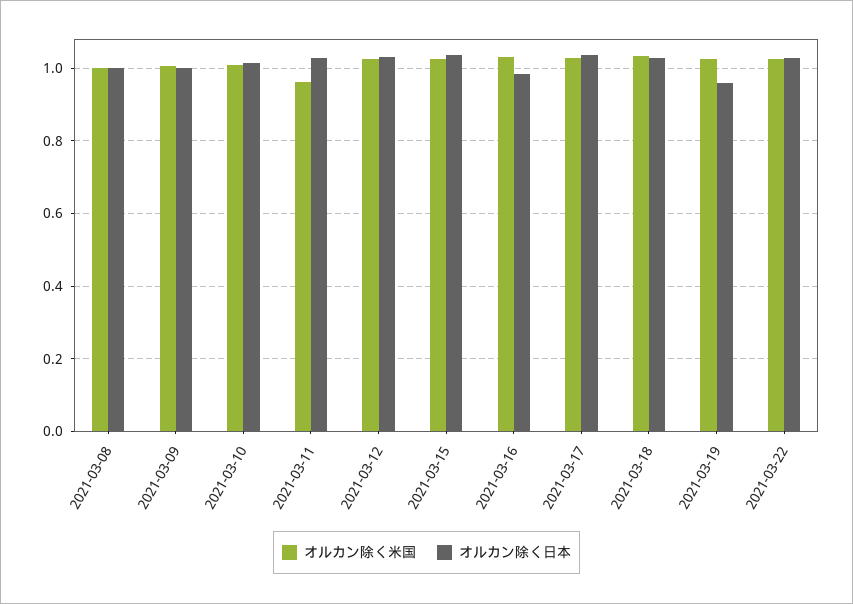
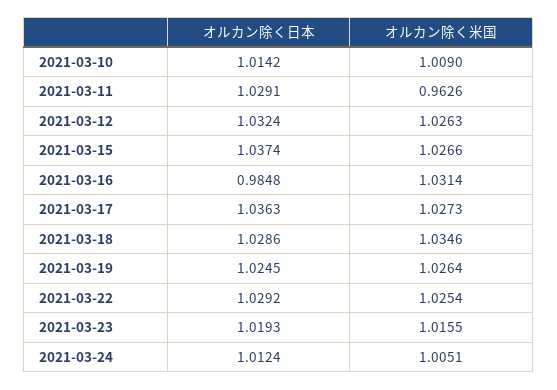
オルカン除く米国, 2021-03-08: 1 -> none
オルカン除く日本, 2021-03-08: 1 -> none
オルカン除く米国, 2021-03-09: 1 -> none
オルカン除く日本, 2021-03-09: 1 -> none
オルカン除く日本, 2021-03-19: 0.96 -> 1.0245
オルカン除く日本, 2021-03-23: none -> 1.0193
オルカン除く米国, 2021-03-23: none -> 1.0155
オルカン除く日本, 2021-03-24: none -> 1.0124
オルカン除く米国, 2021-03-24: none -> 1.0051

